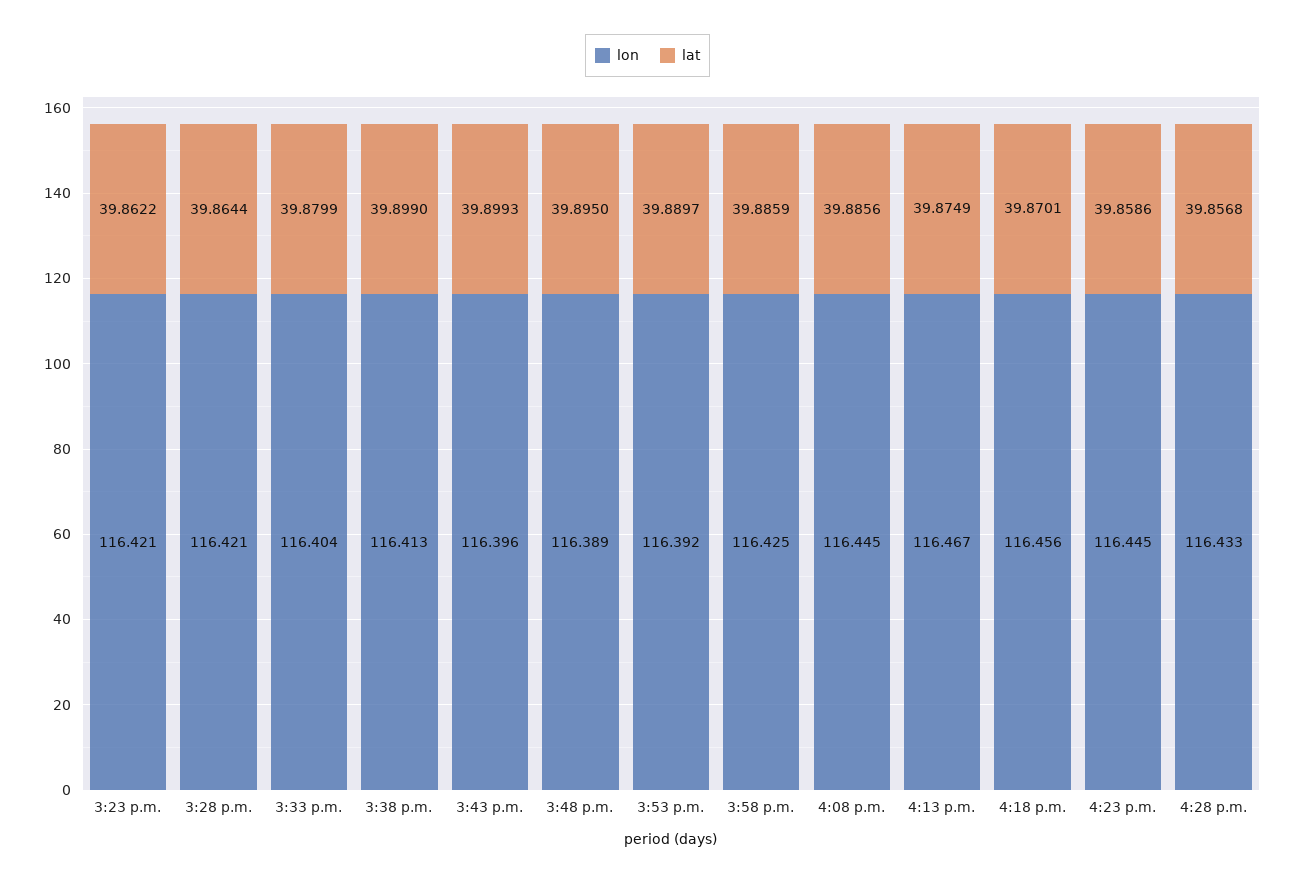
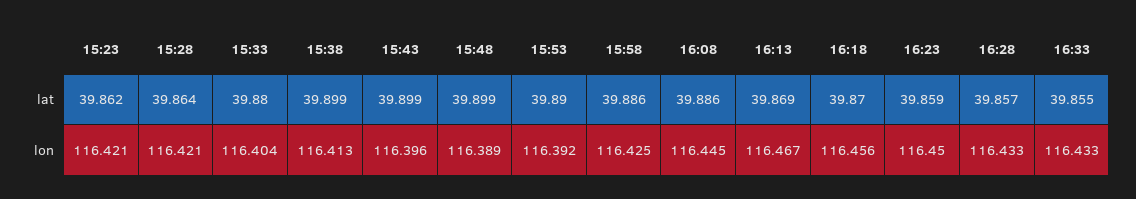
lat, 3:48 p.m.: 39.895 -> 39.899
lat, 4:13 p.m.: 39.8749 -> 39.869
lon, 4:23 p.m.: 116.445 -> 116.45
lat, 16:33: none -> 39.855
lon, 16:33: none -> 116.433

